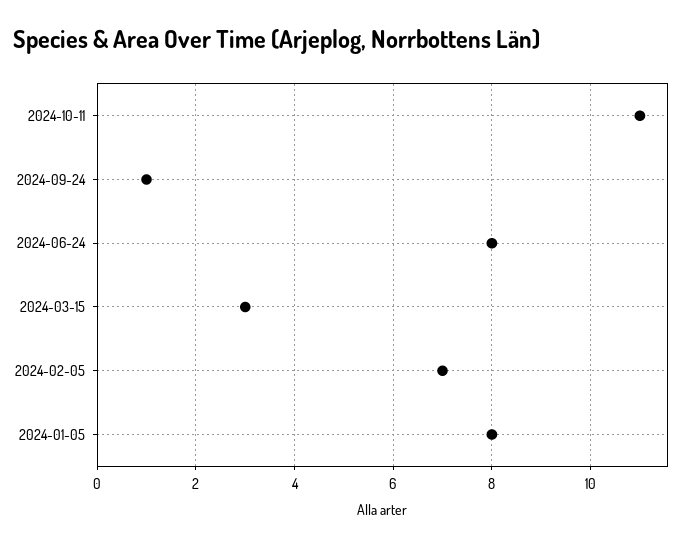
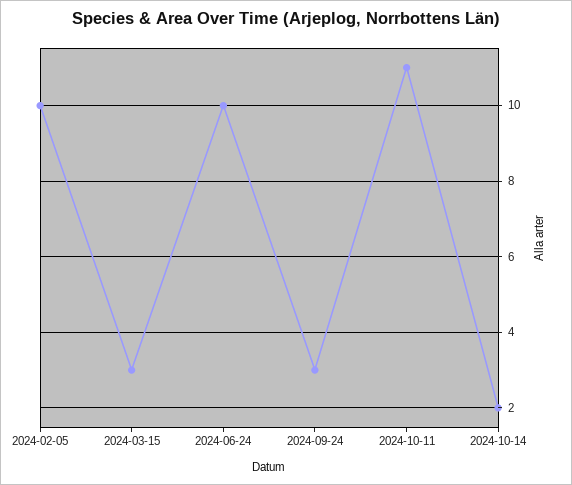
2024-09-24: 1 -> 3
2024-06-24: 8 -> 10
2024-02-05: 7 -> 10
2024-01-05: 8 -> none
2024-10-14: none -> 2

